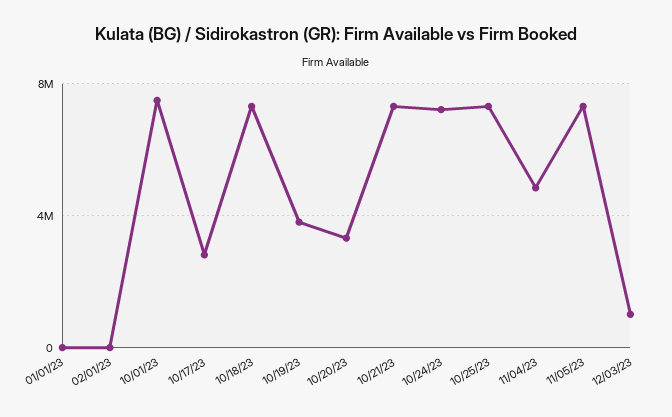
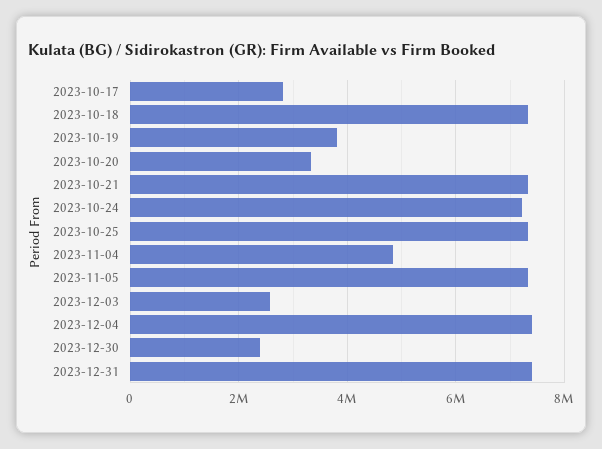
01/01/23: 0 -> none
02/01/23: 0 -> none
10/01/23: 7500000 -> none
12/03/23: 1000000 -> 2600000
2023-12-04: none -> 7400000
2023-12-30: none -> 2400000
2023-12-31: none -> 7400000

